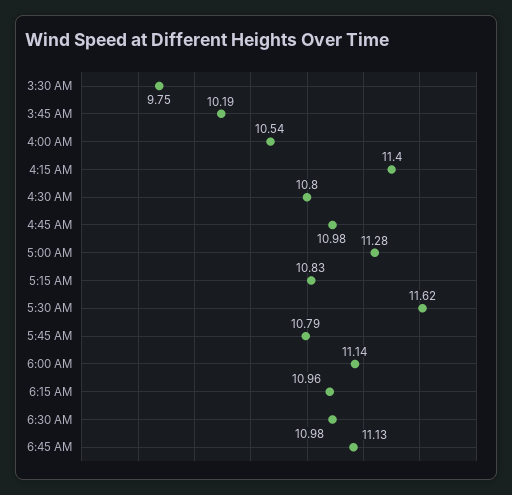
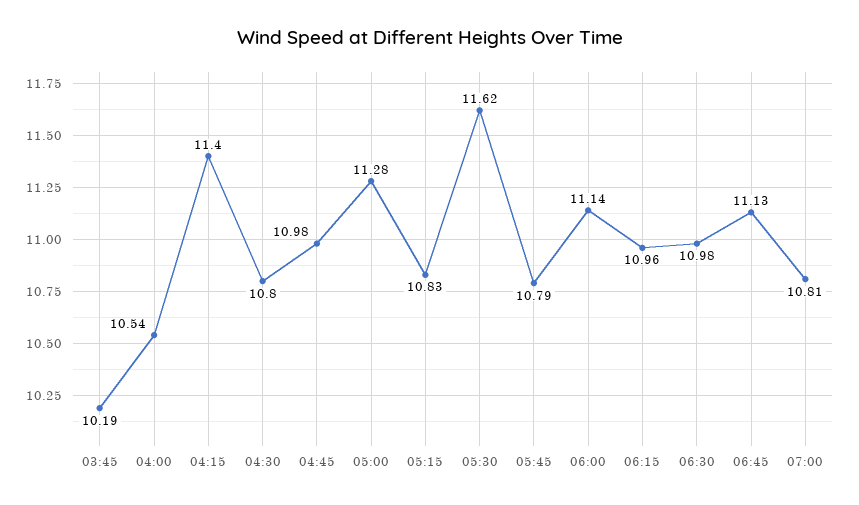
3:30 AM: 9.75 -> none
07:00: none -> 10.81

